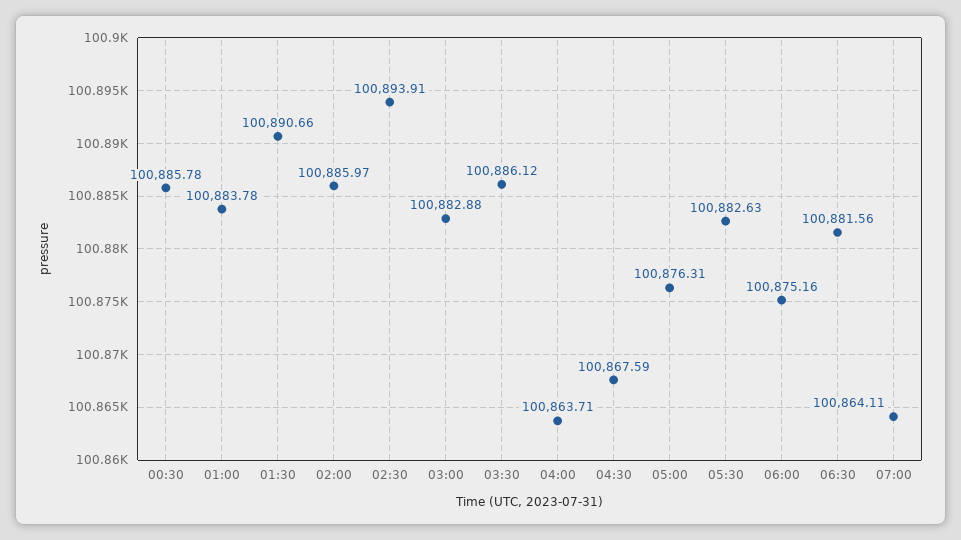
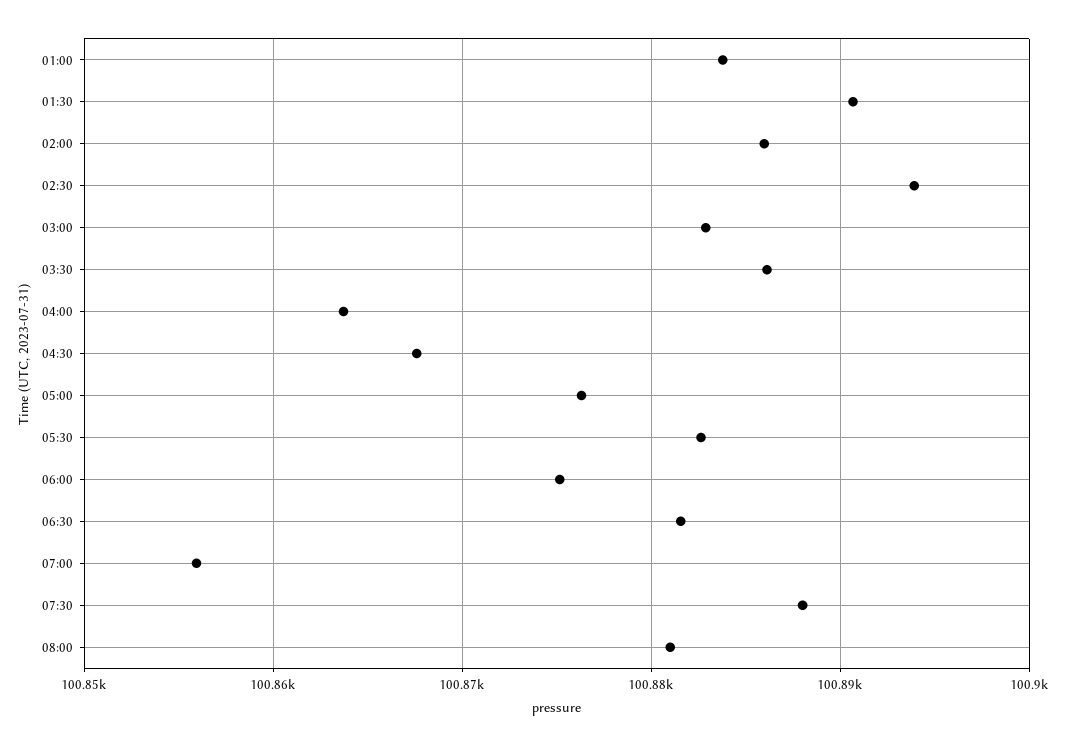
00:30: 100885.78 -> none
07:00: 100864.11 -> 100856
07:30: none -> 100888
08:00: none -> 100881

